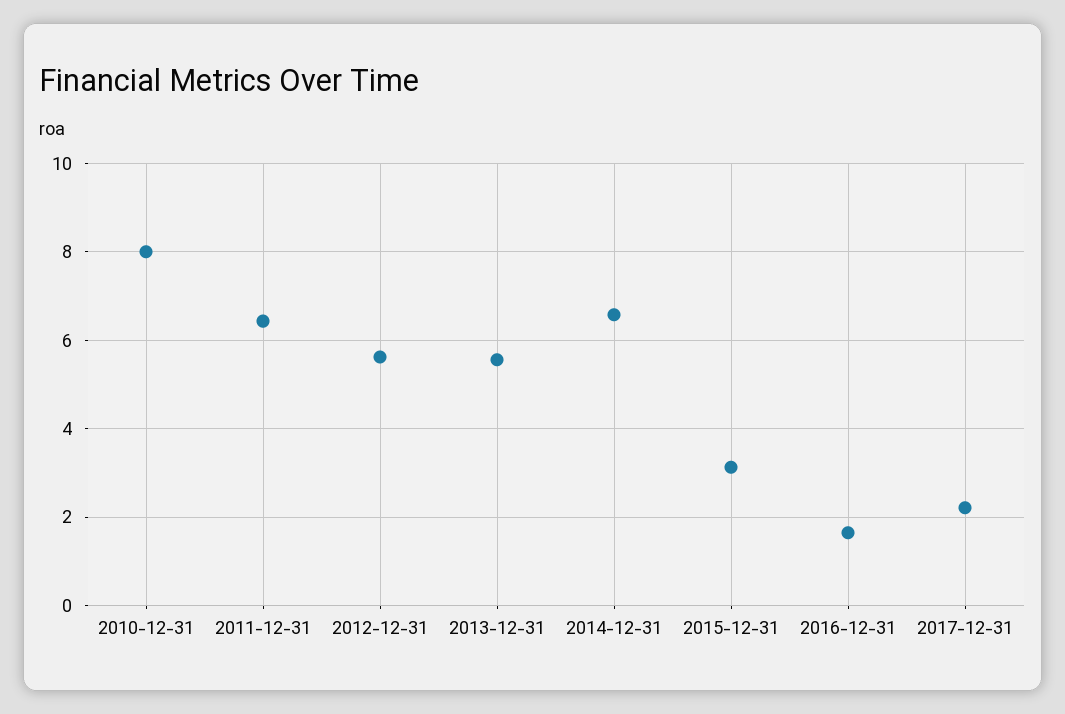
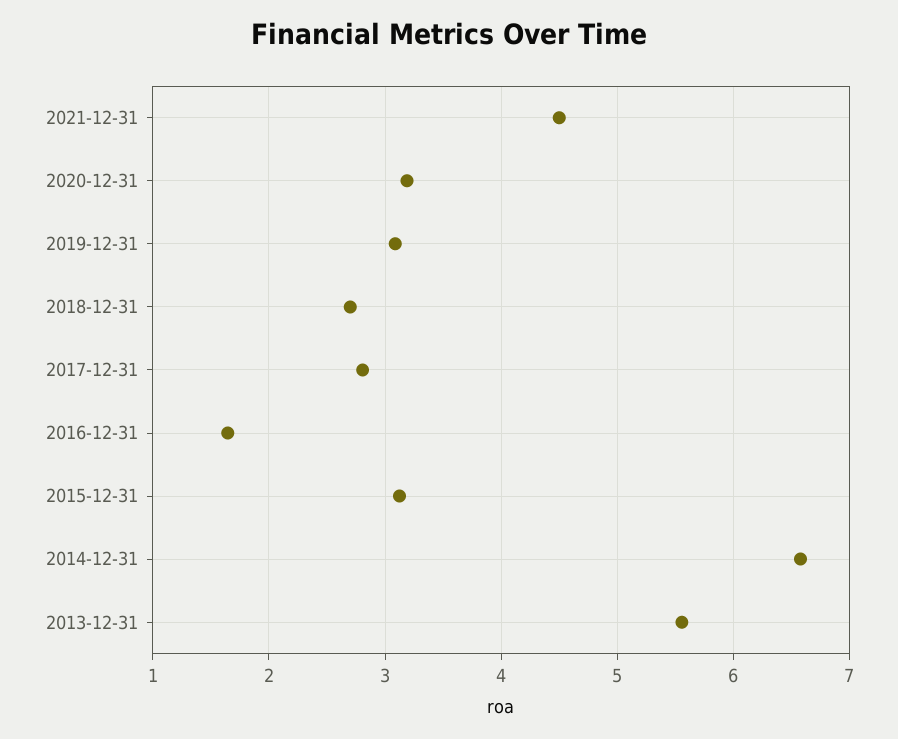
2010-12-31: 8 -> none
2011-12-31: 6.4 -> none
2012-12-31: 5.6 -> none
2017-12-31: 2.2 -> 2.8
2021-12-31: none -> 4.5
2020-12-31: none -> 3.2
2019-12-31: none -> 3.1
2018-12-31: none -> 2.7

